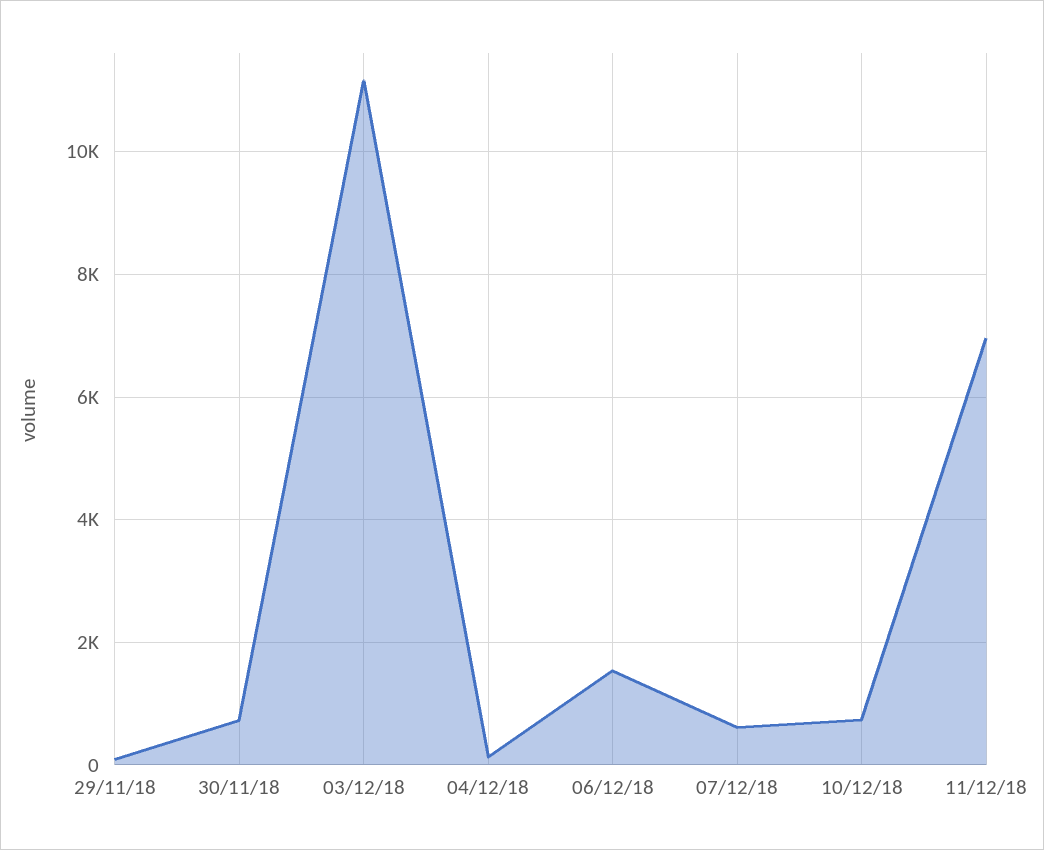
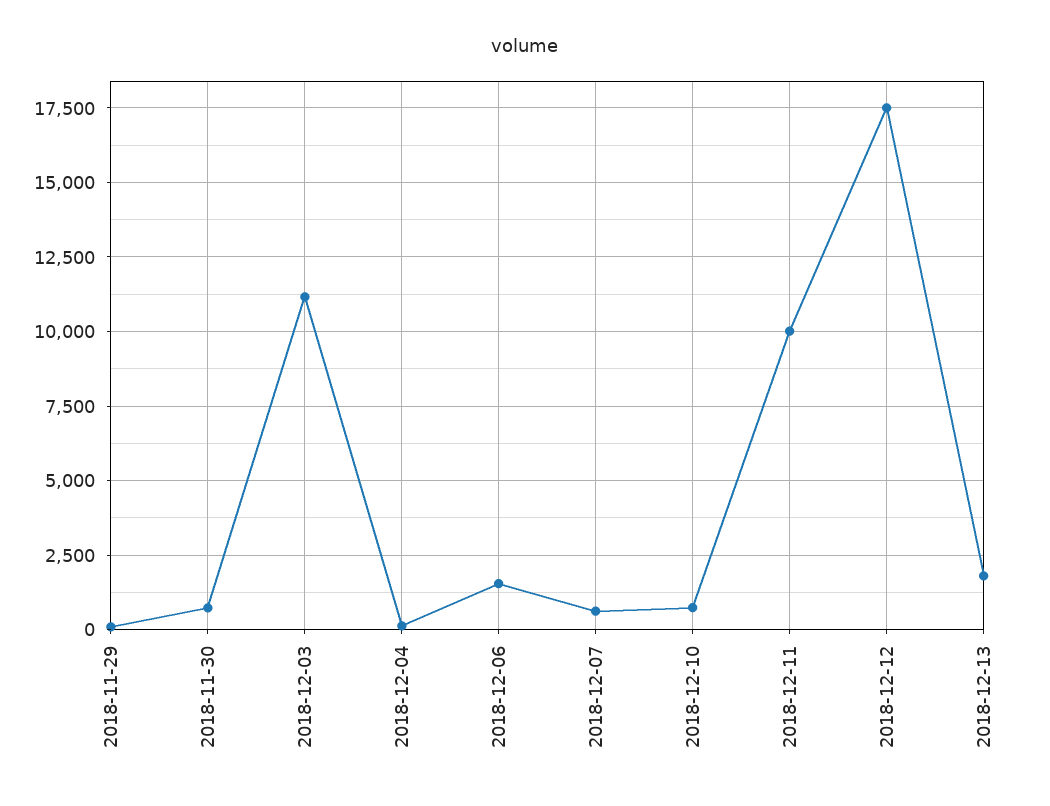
11/12/18: 7000 -> 10000
2018-12-12: none -> 17500
2018-12-13: none -> 1750

